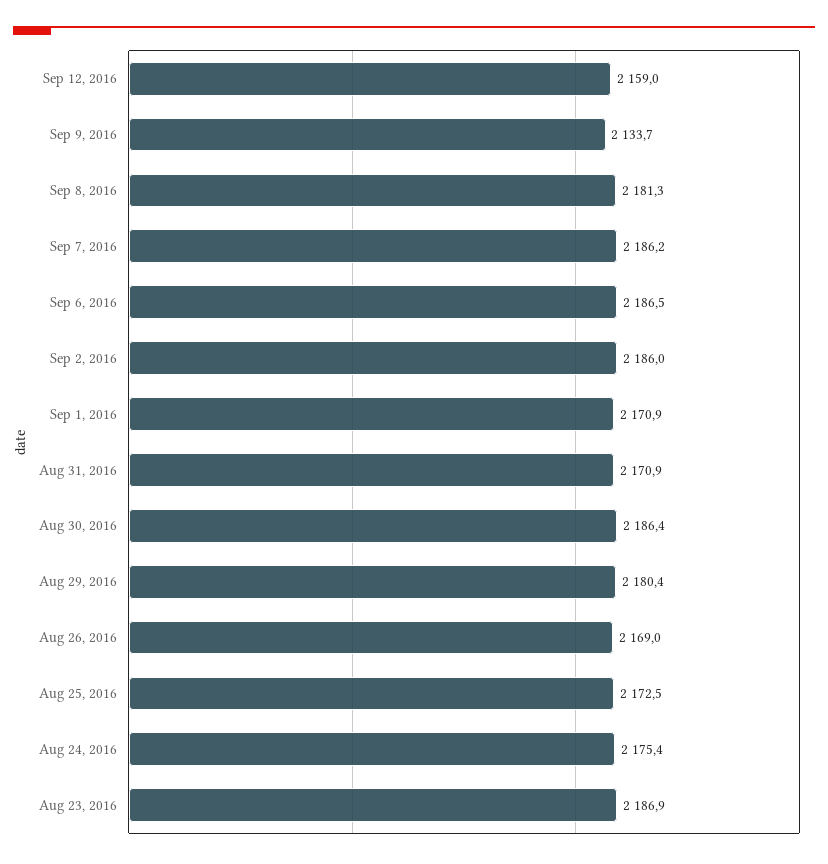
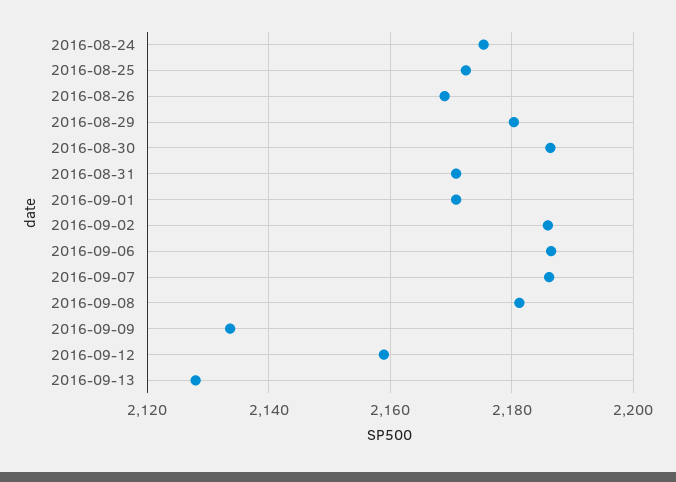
Aug 23, 2016: 2186.9 -> none
2016-09-13: none -> 2128

